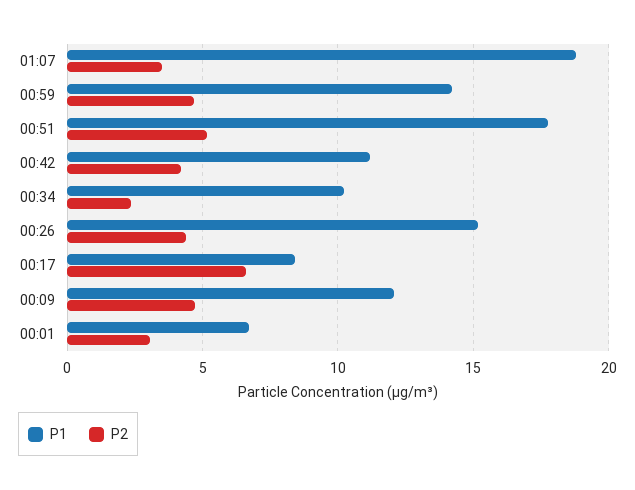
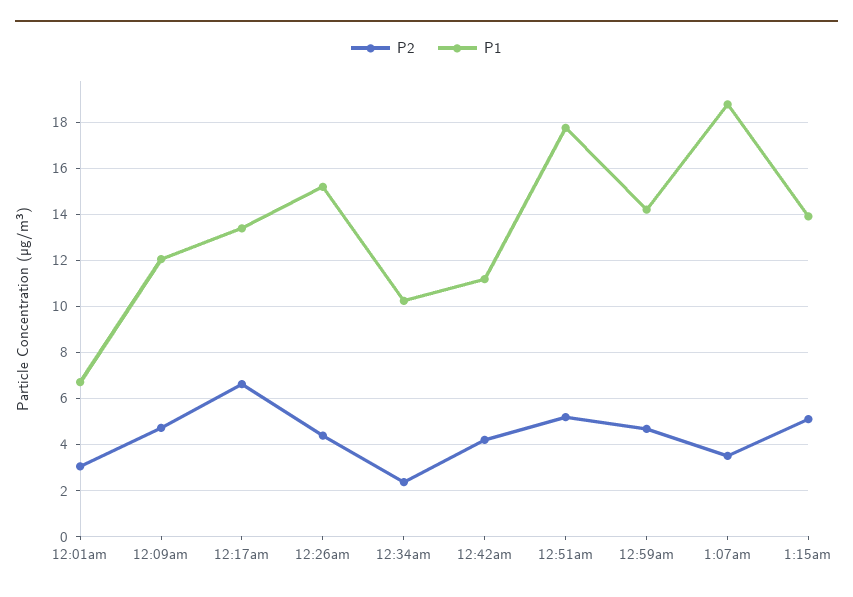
P1, 00:17: 8.5 -> 13.5
P2, 1:15am: none -> 5
P1, 1:15am: none -> 14

